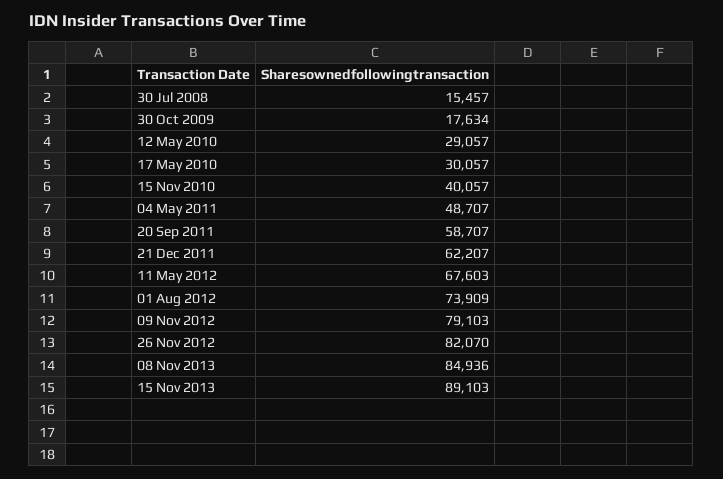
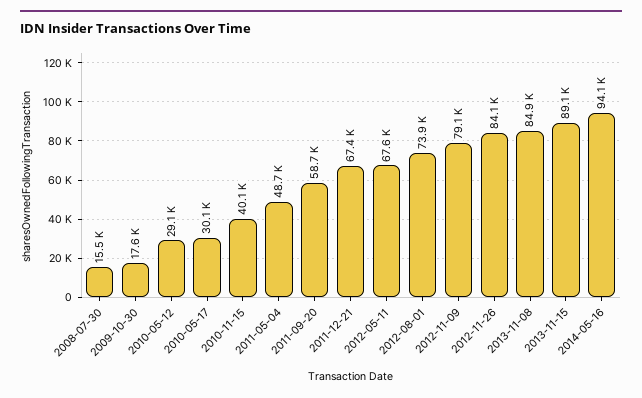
21 Dec 2011: 62207 -> 67400
26 Nov 2012: 82070 -> 84100
2014-05-16: none -> 94100

